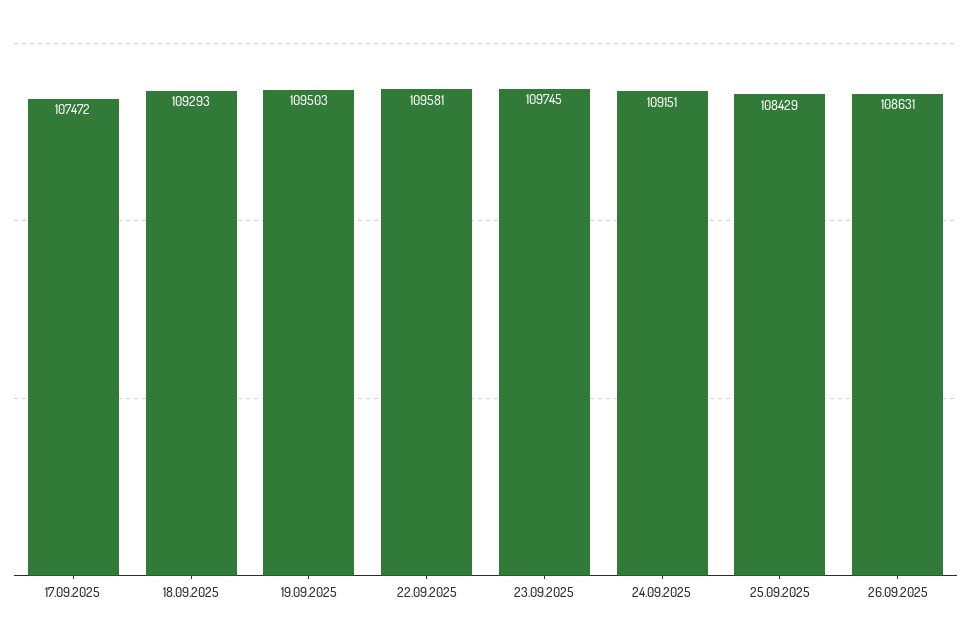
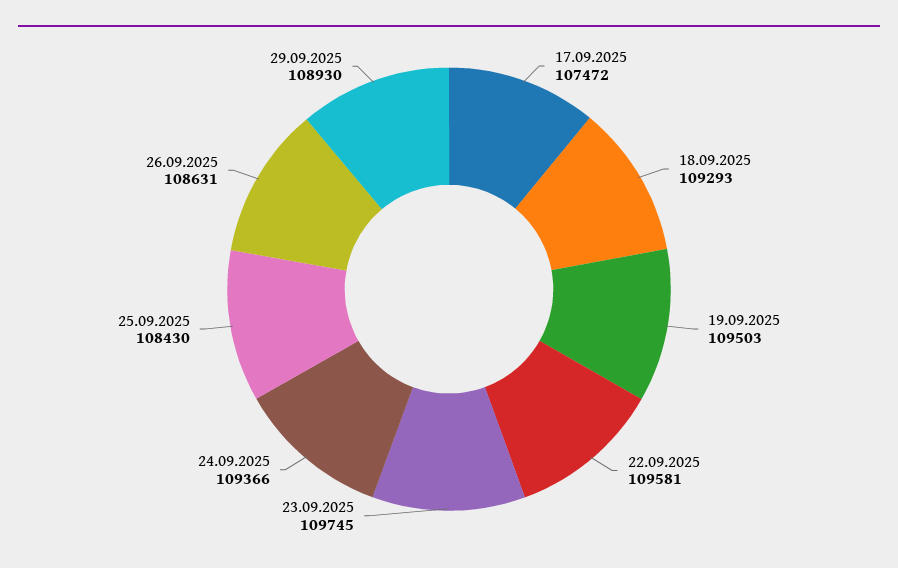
24.09.2025: 109151 -> 109366
25.09.2025: 108429 -> 108430
29.09.2025: none -> 108930

